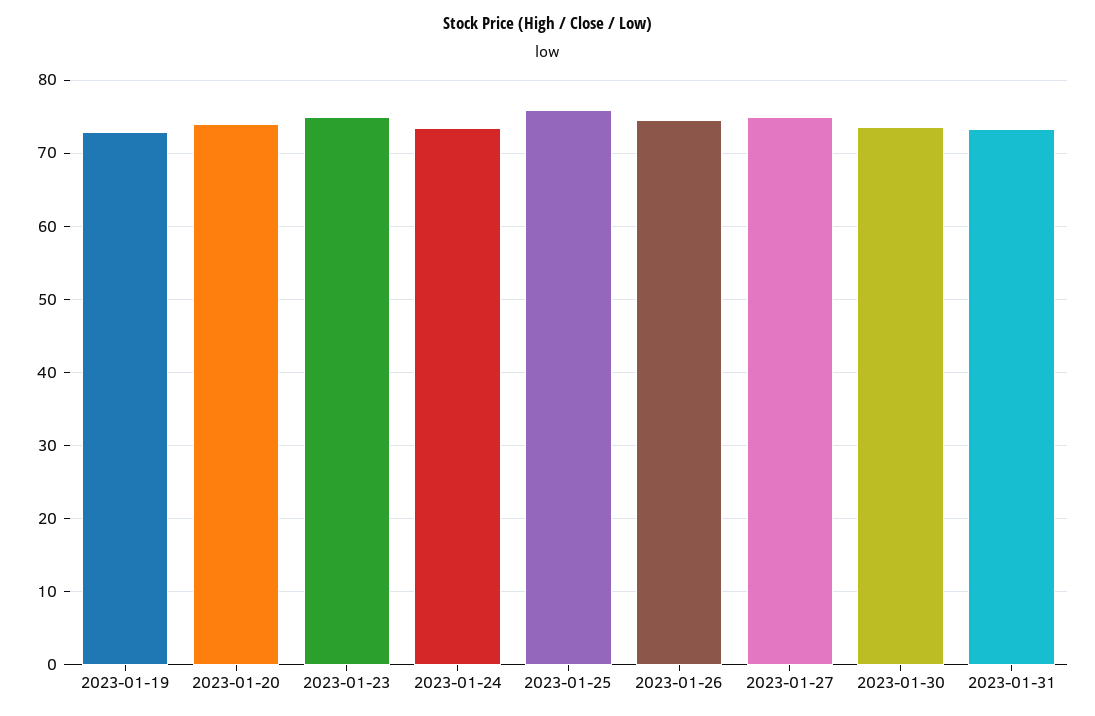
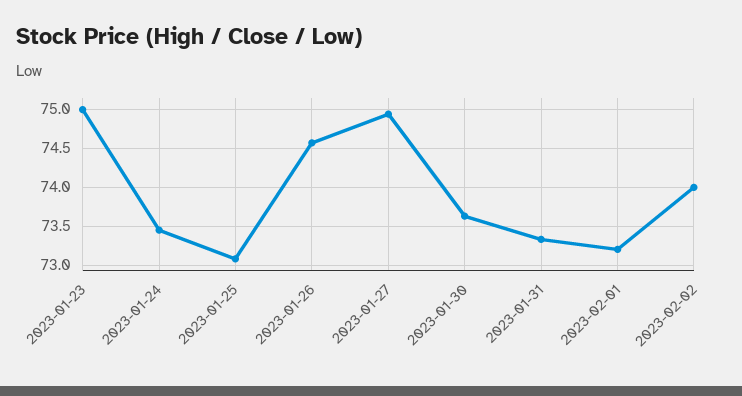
2023-01-19: 73 -> none
2023-01-20: 74 -> none
2023-01-25: 76 -> 73.1
2023-02-01: none -> 73.2
2023-02-02: none -> 74

